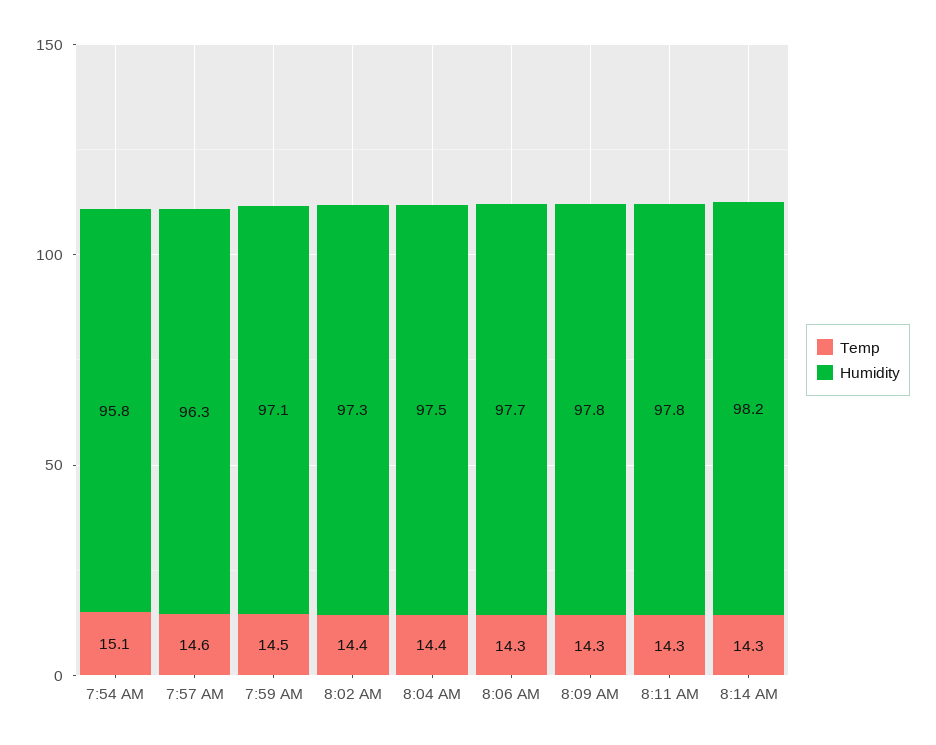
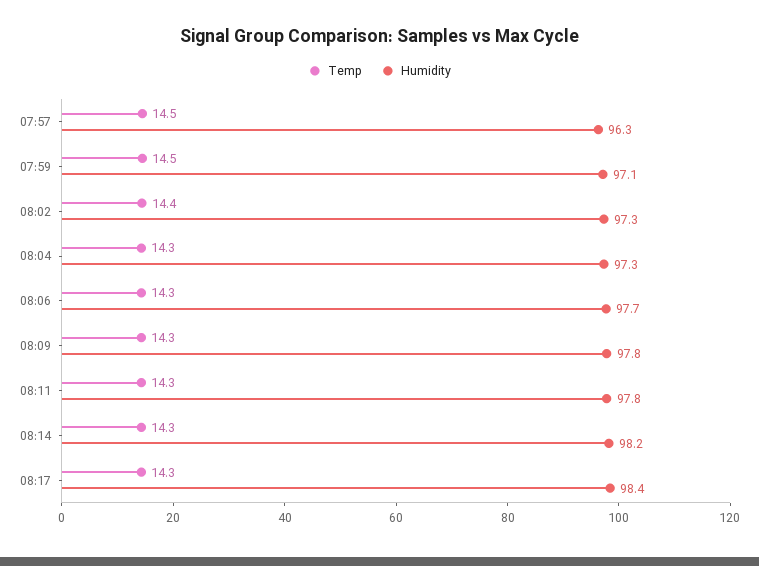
Temp, 7:54 AM: 15.1 -> none
Humidity, 7:54 AM: 95.8 -> none
Temp, 7:57 AM: 14.6 -> 14.5
Temp, 8:04 AM: 14.4 -> 14.3
Humidity, 8:04 AM: 97.5 -> 97.3
Temp, 08:17: none -> 14.3
Humidity, 08:17: none -> 98.4

